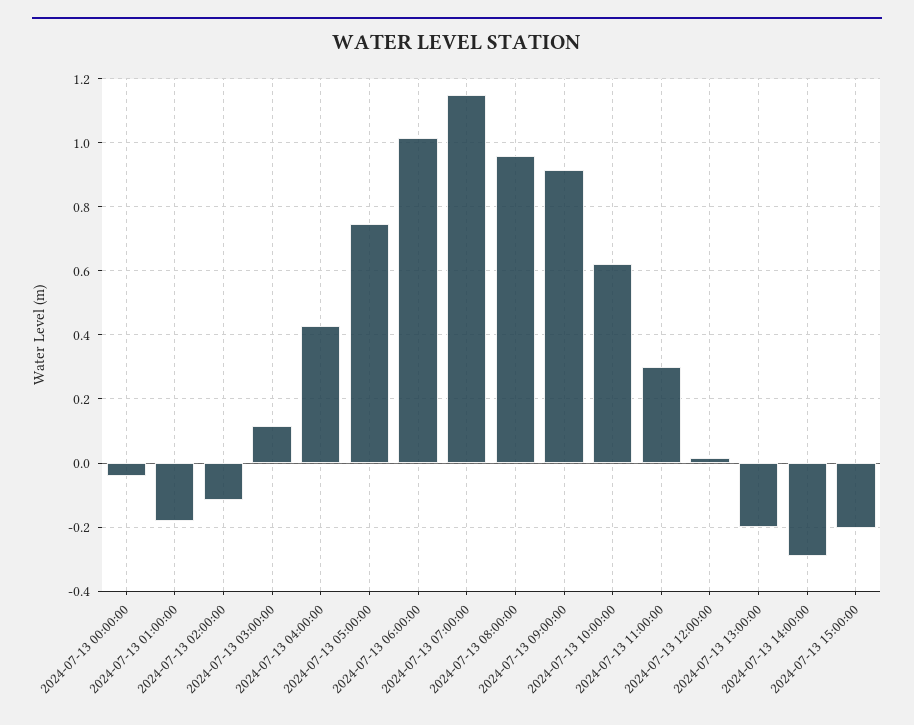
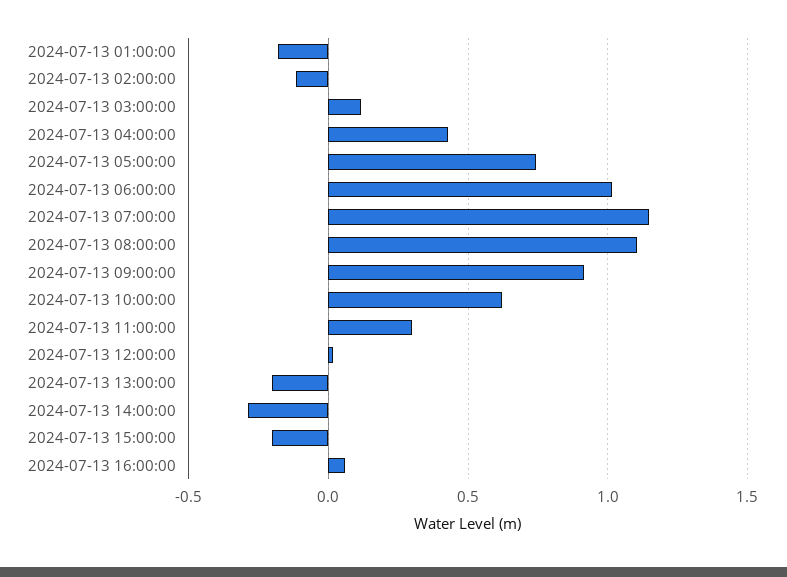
2024-07-13 00:00:00: -0.04 -> none
2024-07-13 08:00:00: 0.96 -> 1.1
2024-07-13 16:00:00: none -> 0.05

